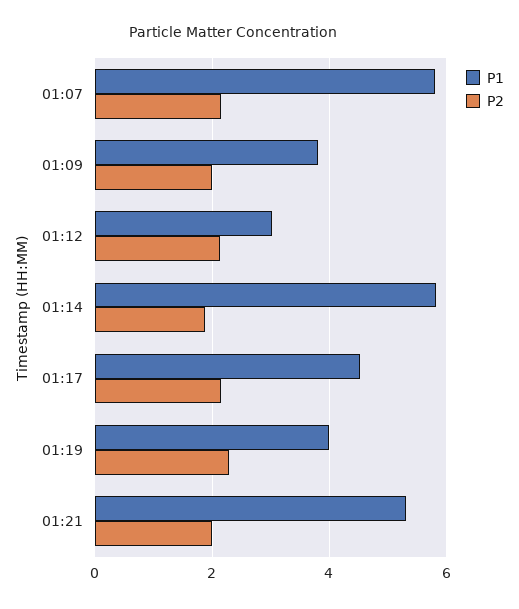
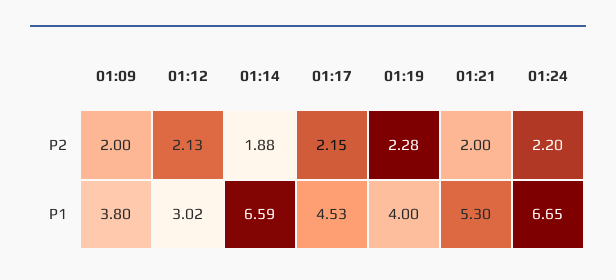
P1, 01:07: 5.8 -> none
P2, 01:07: 2.2 -> none
P1, 01:14: 5.8 -> 6.59
P2, 01:24: none -> 2.2
P1, 01:24: none -> 6.65

